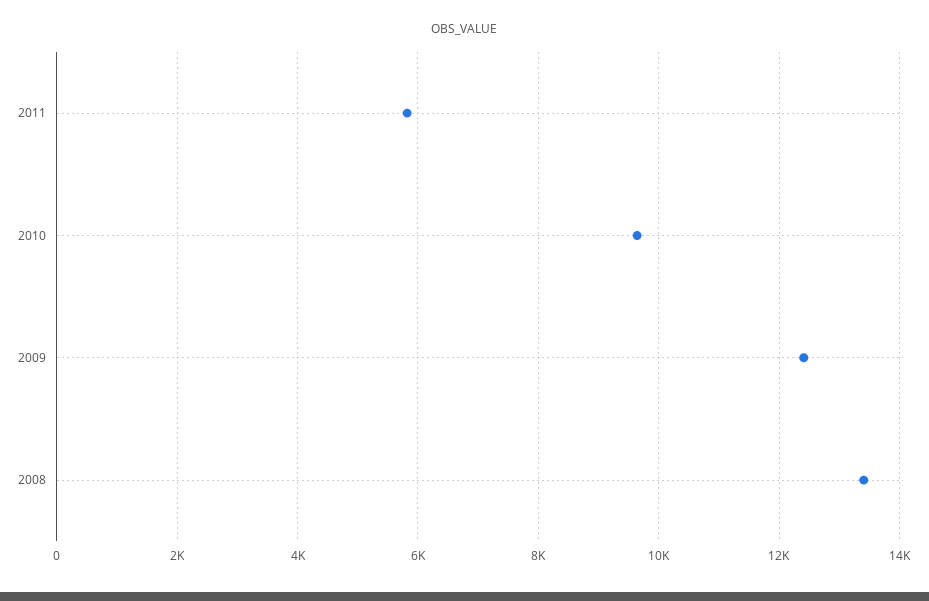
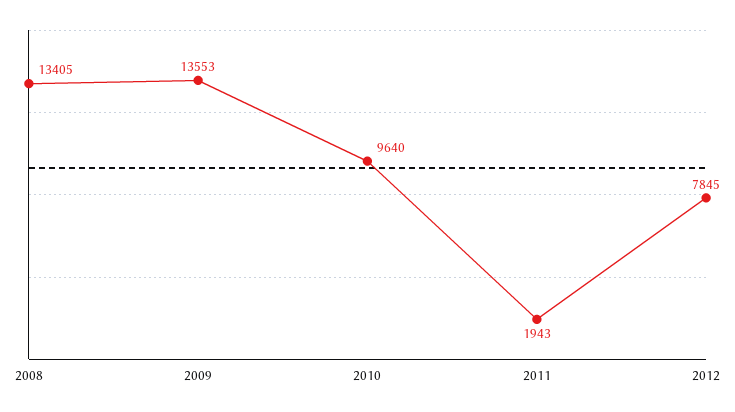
2011: 5800 -> 1943
2009: 12400 -> 13553
2012: none -> 7845

